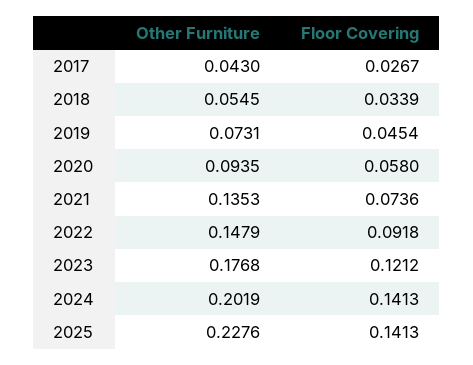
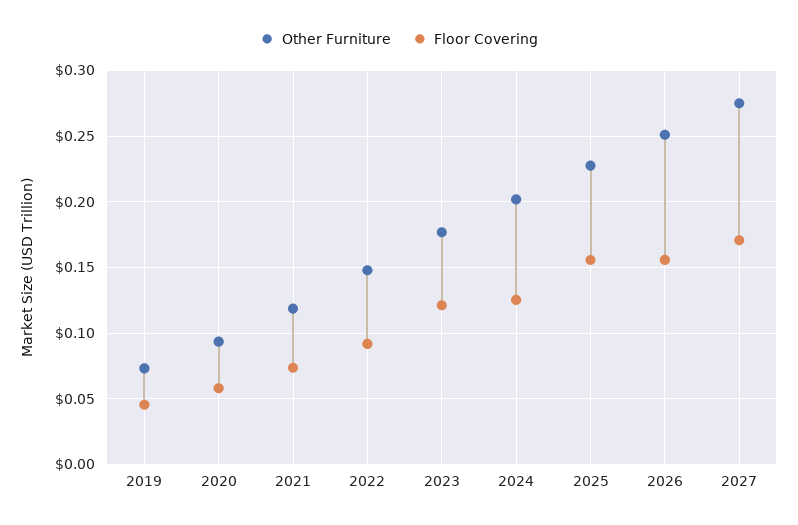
Other Furniture, 2017: 0.043 -> none
Floor Covering, 2017: 0.0267 -> none
Other Furniture, 2018: 0.0545 -> none
Floor Covering, 2018: 0.0339 -> none
Other Furniture, 2021: 0.1353 -> 0.12
Floor Covering, 2024: 0.1413 -> 0.125
Floor Covering, 2025: 0.1413 -> 0.155
Other Furniture, 2026: none -> 0.25
Floor Covering, 2026: none -> 0.155
Other Furniture, 2027: none -> 0.275
Floor Covering, 2027: none -> 0.17

